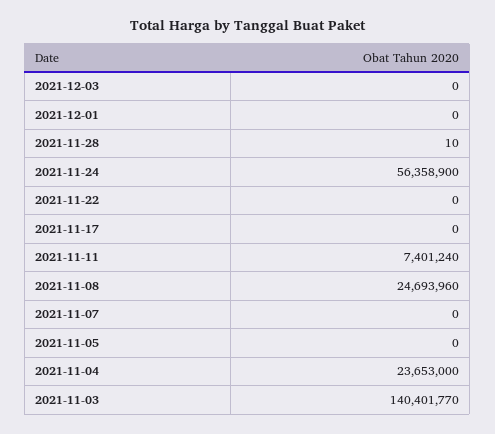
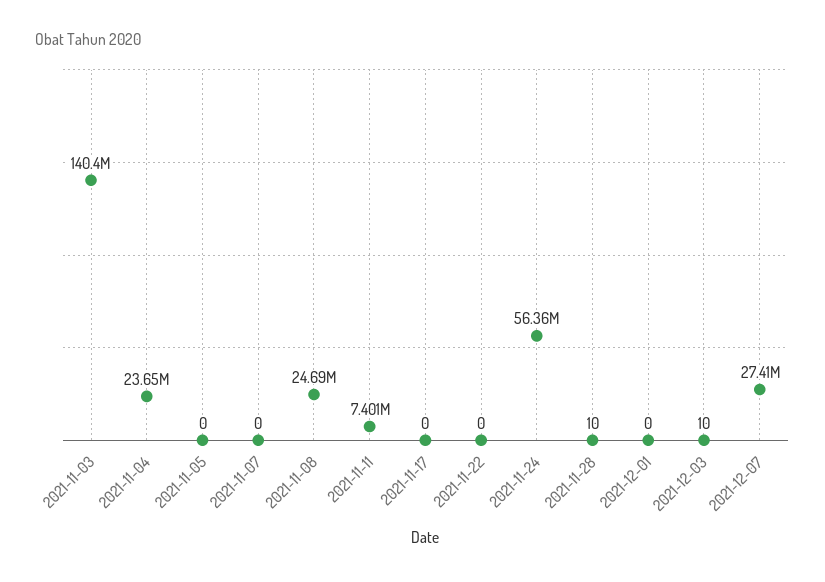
2021-12-03: 0 -> 10
2021-12-07: none -> 27410000

